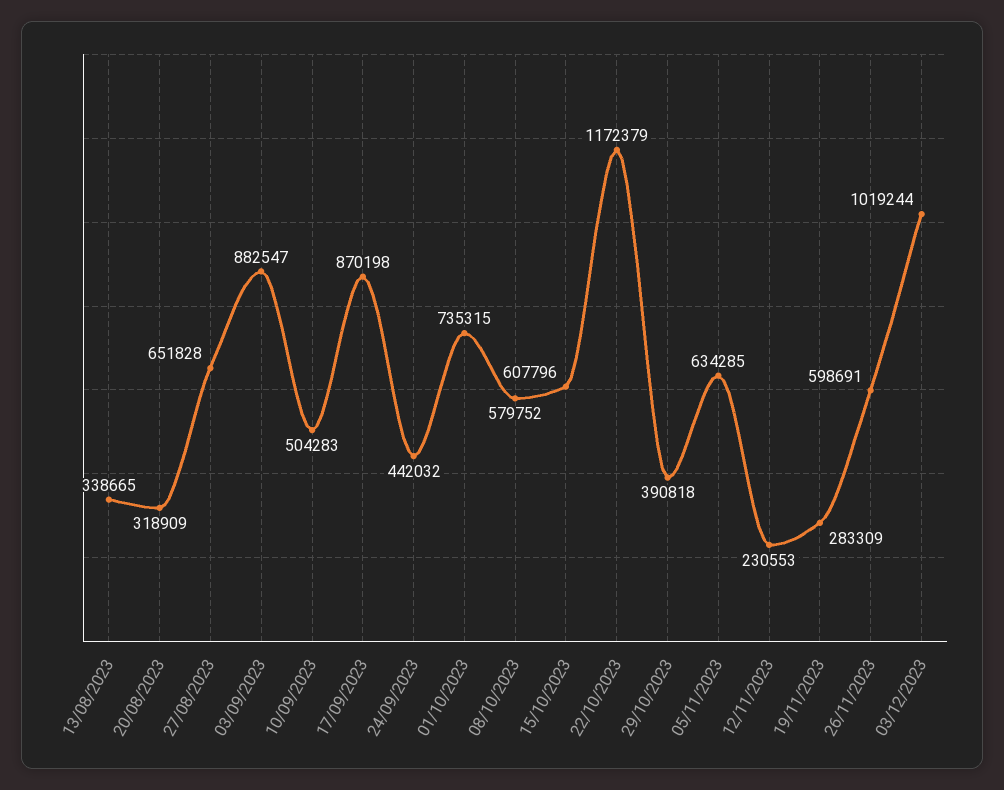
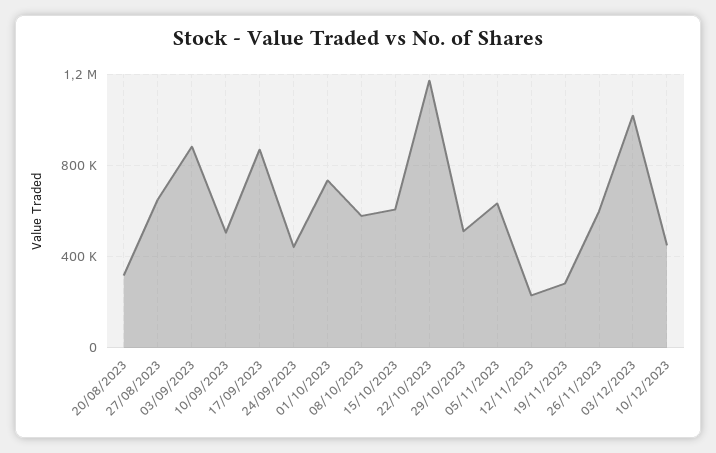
13/08/2023: 338665 -> none
29/10/2023: 390818 -> 500000
10/12/2023: none -> 450000

